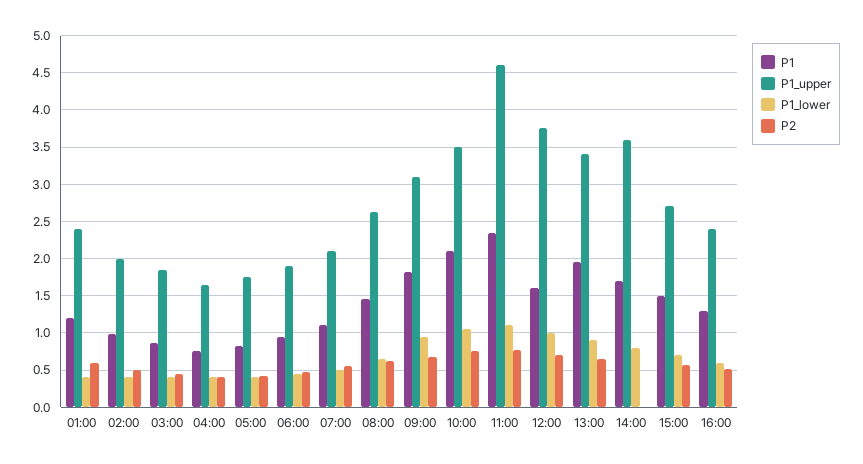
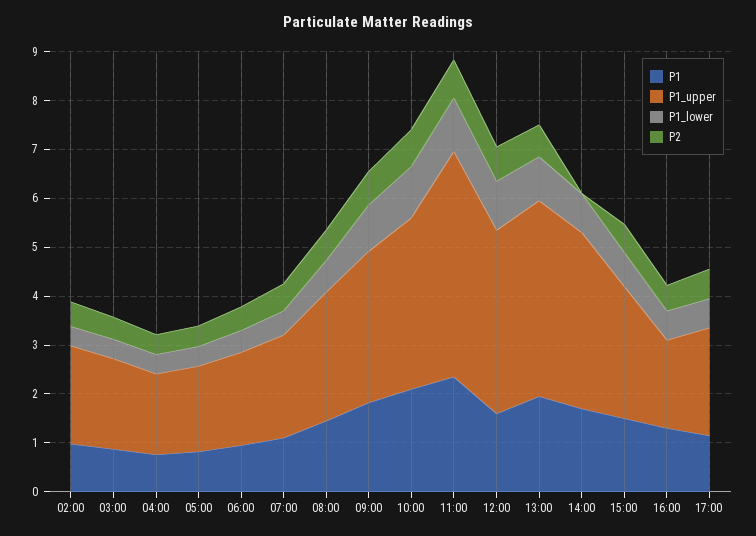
P1, 01:00: 1.2 -> none
P1_upper, 01:00: 2.4 -> none
P1_lower, 01:00: 0.4 -> none
P2, 01:00: 0.6 -> none
P1_upper, 13:00: 3.4 -> 4
P1_upper, 16:00: 2.4 -> 1.8
P1, 17:00: none -> 1.2
P1_upper, 17:00: none -> 2.2
P1_lower, 17:00: none -> 0.6
P2, 17:00: none -> 0.6

